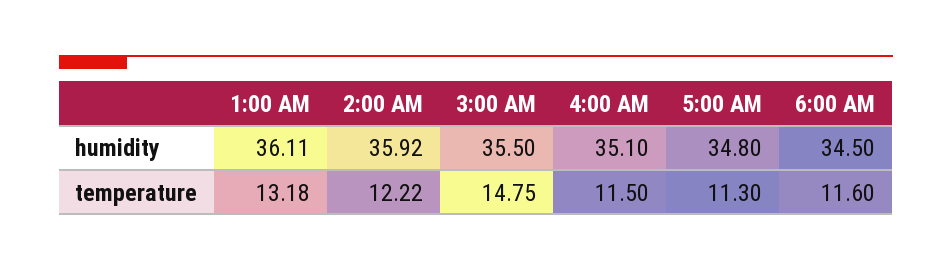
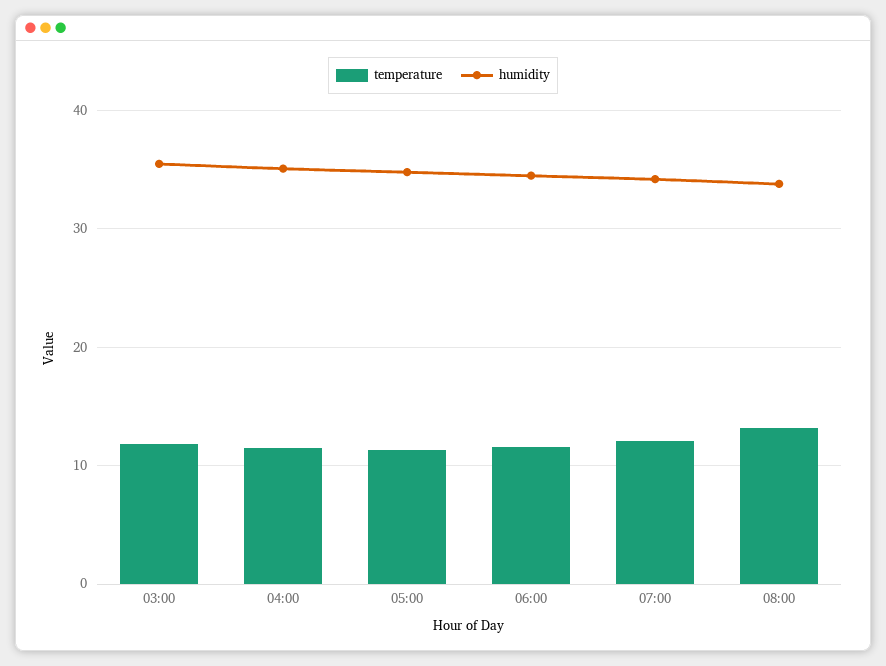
humidity, 1:00 AM: 36.11 -> none
humidity, 2:00 AM: 35.92 -> none
temperature, 1:00 AM: 13.18 -> none
temperature, 2:00 AM: 12.22 -> none
temperature, 3:00 AM: 14.75 -> 12
temperature, 07:00: none -> 12
humidity, 07:00: none -> 34
temperature, 08:00: none -> 13
humidity, 08:00: none -> 34

